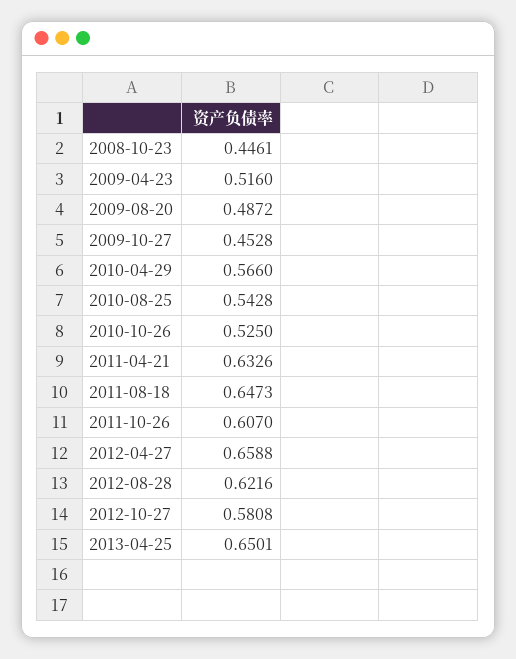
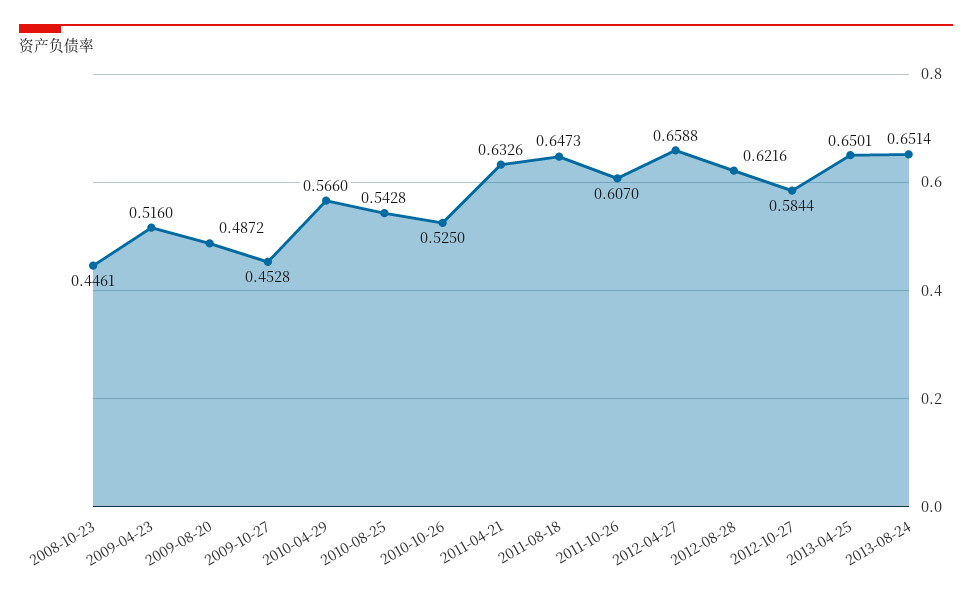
2012-10-27: 0.5808 -> 0.5844
2013-08-24: none -> 0.6514

